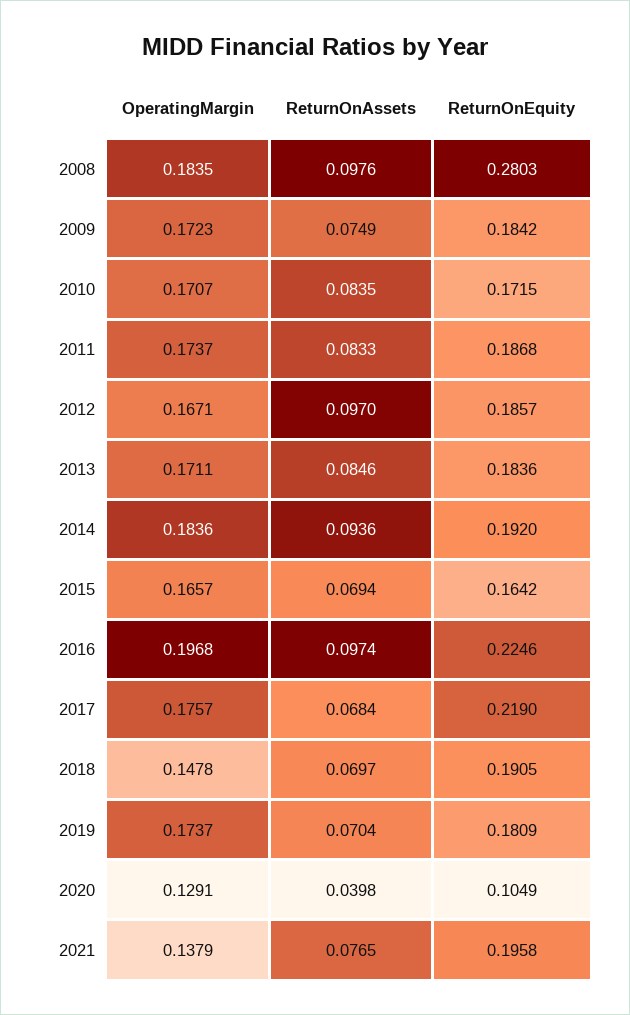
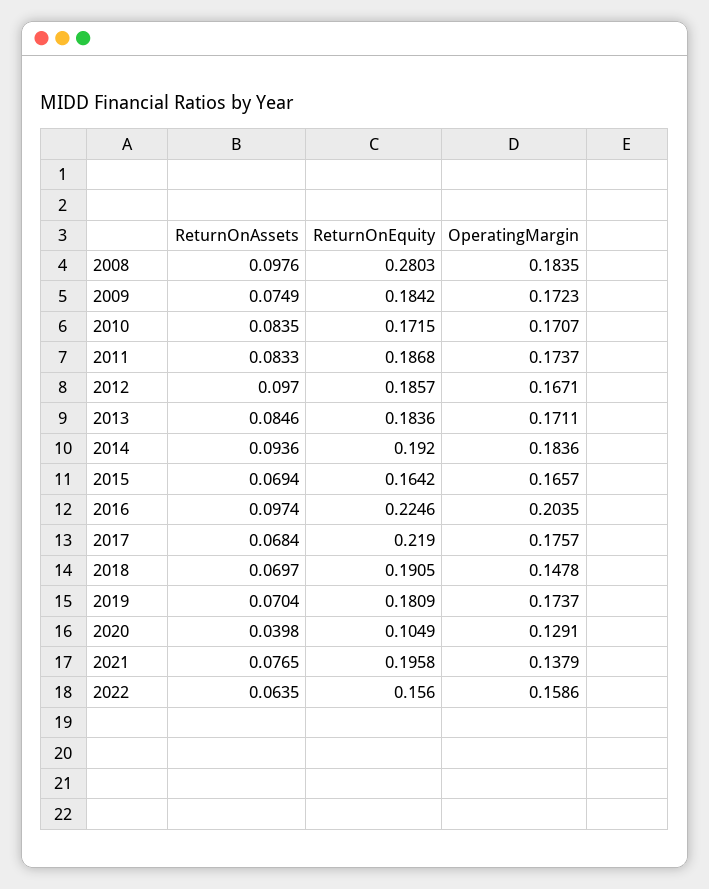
OperatingMargin, 2016: 0.1968 -> 0.2035
ReturnOnAssets, 2022: none -> 0.0635
ReturnOnEquity, 2022: none -> 0.156
OperatingMargin, 2022: none -> 0.1586

